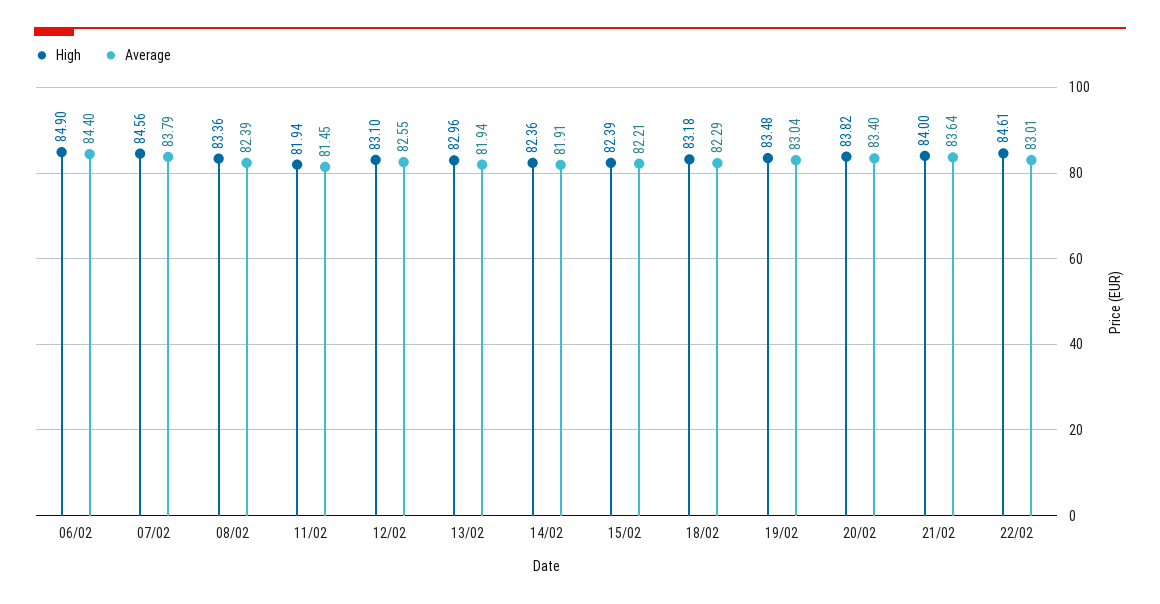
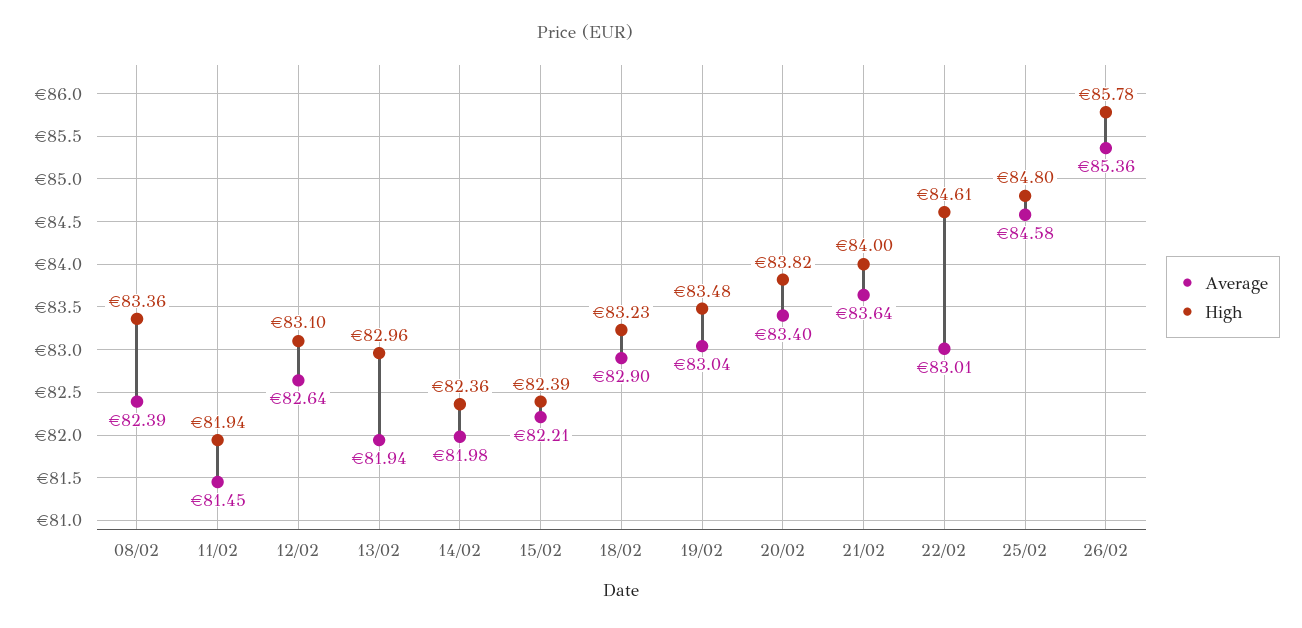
High, 06/02: 84.9 -> none
Average, 06/02: 84.4 -> none
High, 07/02: 84.56 -> none
Average, 07/02: 83.79 -> none
Average, 12/02: 82.55 -> 82.64
Average, 14/02: 81.91 -> 81.98
High, 18/02: 83.18 -> 83.23
Average, 18/02: 82.29 -> 82.9
Average, 25/02: none -> 84.58
High, 25/02: none -> 84.8
Average, 26/02: none -> 85.36
High, 26/02: none -> 85.78

